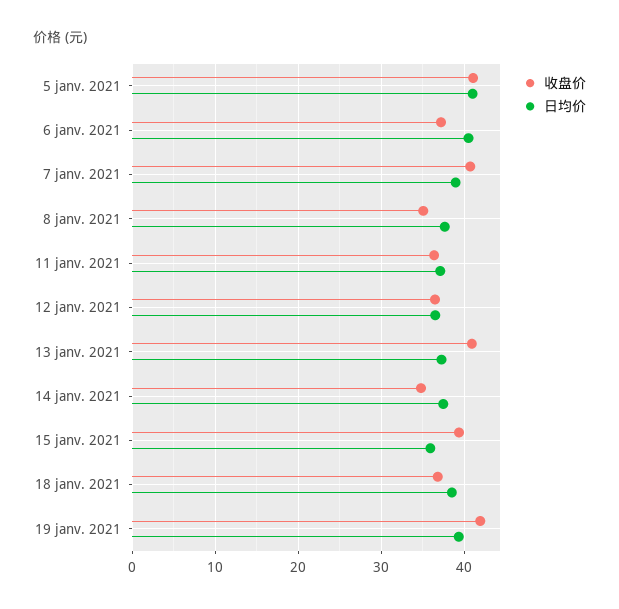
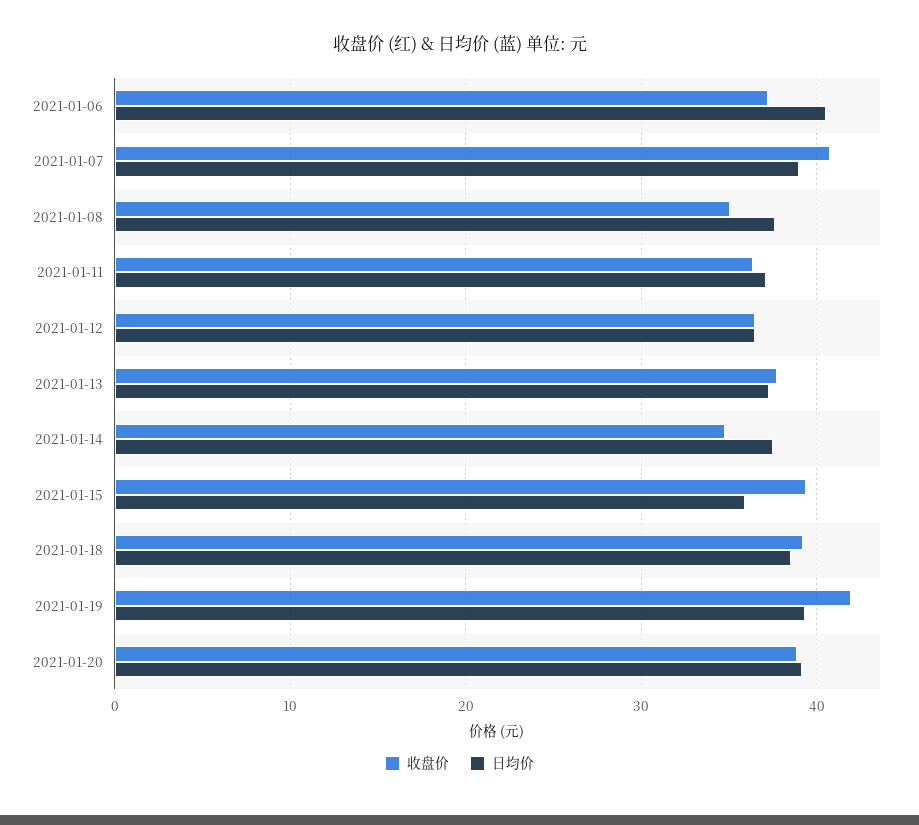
收盘价, 5 janv. 2021: 41 -> none
日均价, 5 janv. 2021: 41 -> none
收盘价, 13 janv. 2021: 41 -> 38
收盘价, 18 janv. 2021: 37 -> 39
收盘价, 2021-01-20: none -> 39
日均价, 2021-01-20: none -> 39

